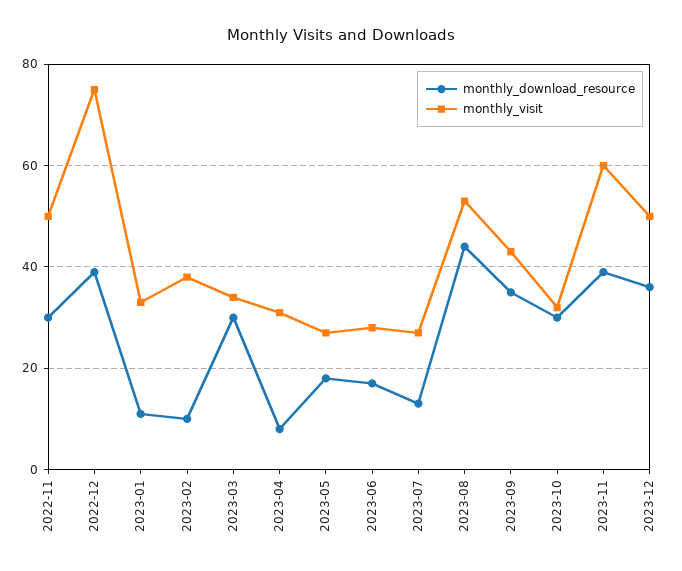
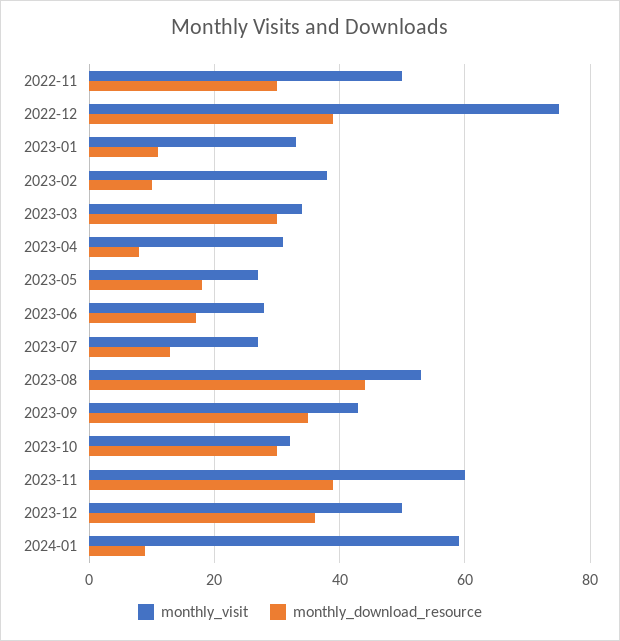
monthly_visit, 2024-01: none -> 60
monthly_download_resource, 2024-01: none -> 10

